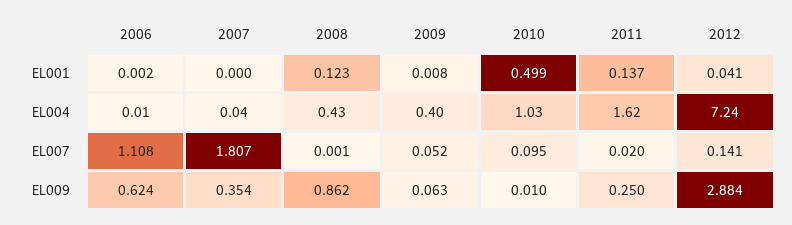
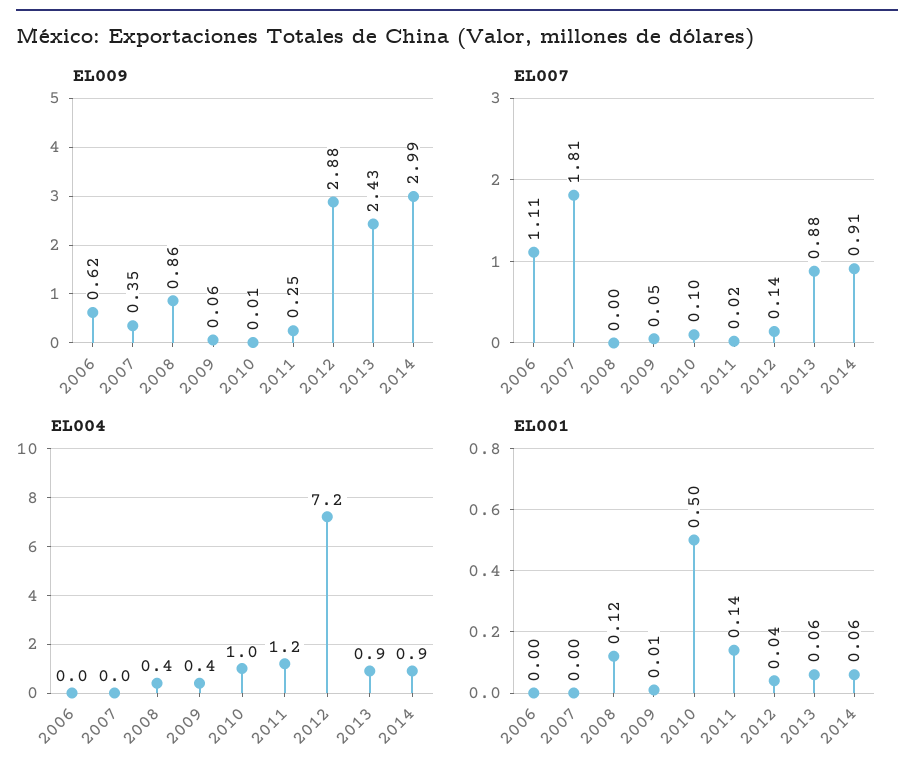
EL004, 2011: 1.62 -> 1.2
EL009, 2013: none -> 2.43
EL009, 2014: none -> 2.99
EL007, 2013: none -> 0.88
EL007, 2014: none -> 0.91
EL004, 2013: none -> 0.9
EL004, 2014: none -> 0.9
EL001, 2013: none -> 0.06
EL001, 2014: none -> 0.06

